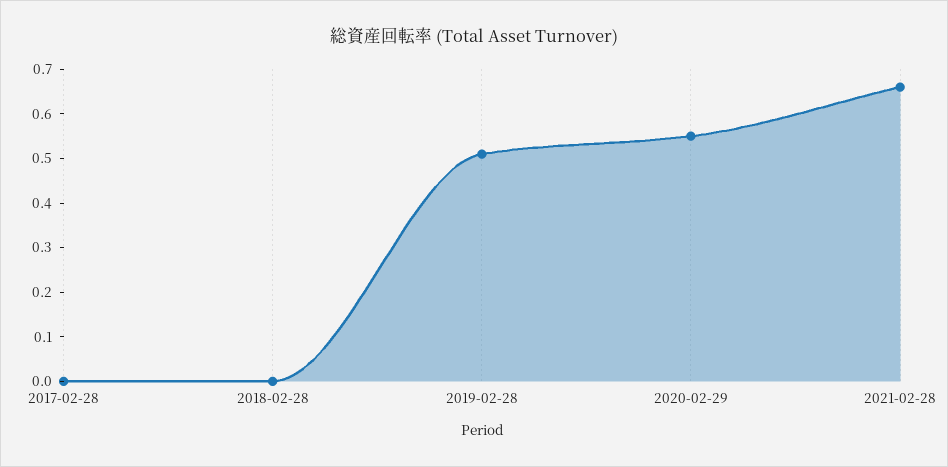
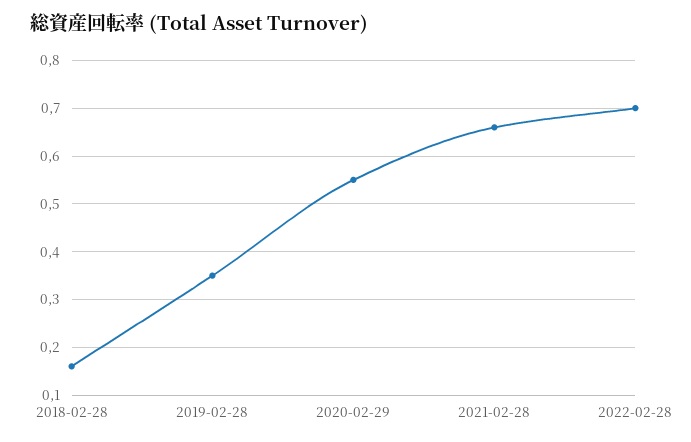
2017-02-28: 0 -> none
2018-02-28: 0 -> 0.15
2019-02-28: 0.5 -> 0.35
2022-02-28: none -> 0.7

